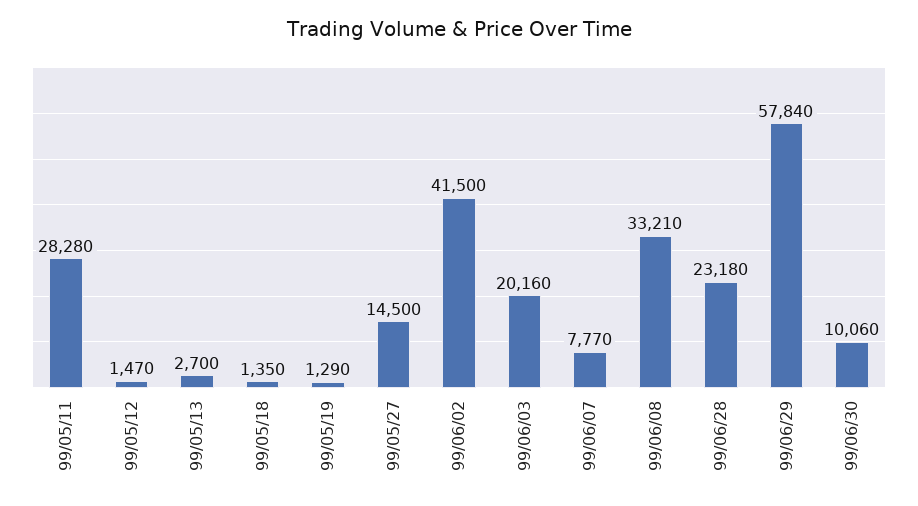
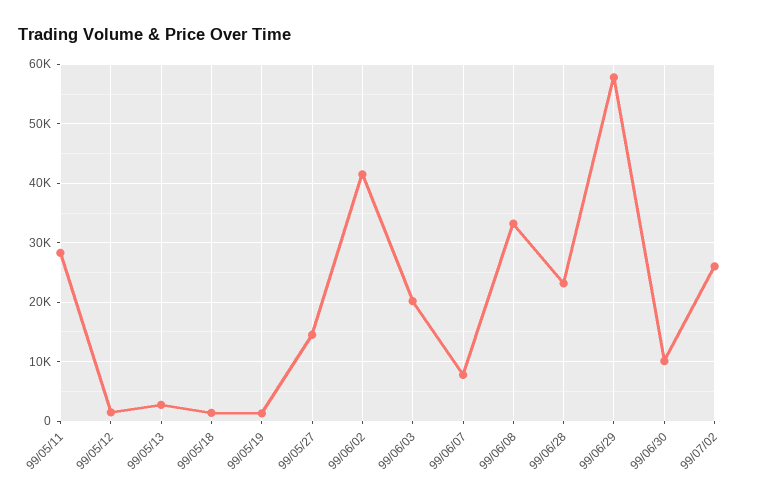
99/07/02: none -> 26000

